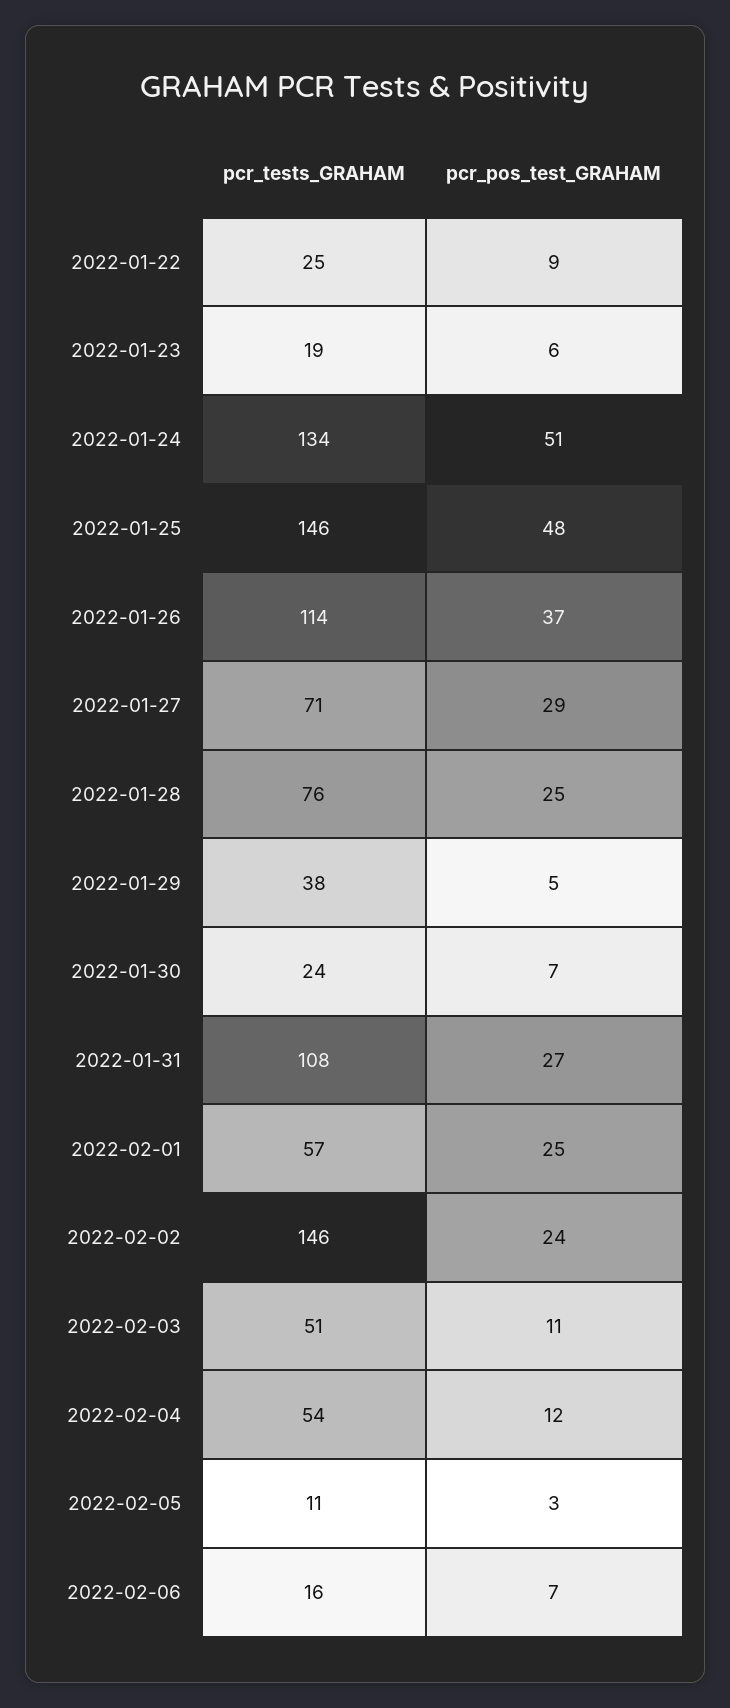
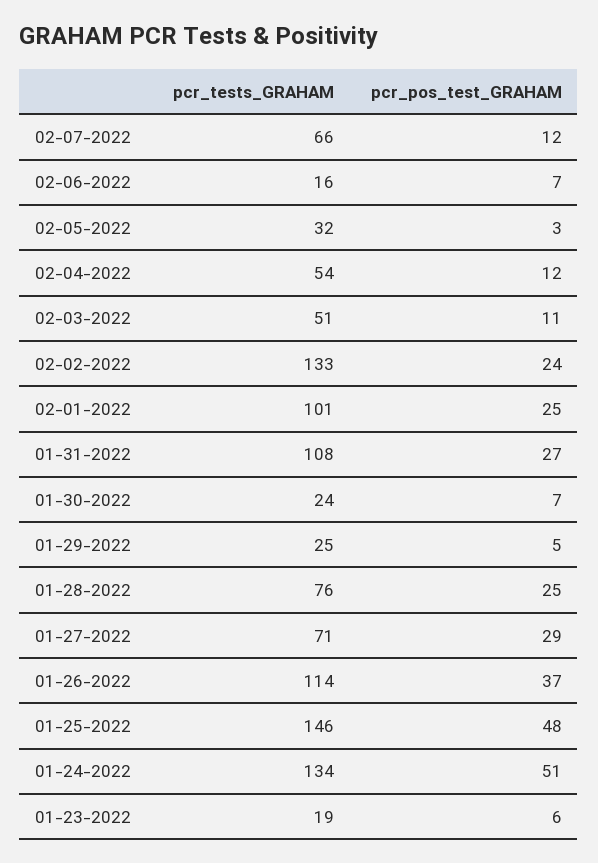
pcr_tests_GRAHAM, 2022-01-22: 25 -> none
pcr_pos_test_GRAHAM, 2022-01-22: 9 -> none
pcr_tests_GRAHAM, 2022-01-29: 38 -> 25
pcr_tests_GRAHAM, 2022-02-01: 57 -> 101
pcr_tests_GRAHAM, 2022-02-02: 146 -> 133
pcr_tests_GRAHAM, 2022-02-05: 11 -> 32
pcr_tests_GRAHAM, 02-07-2022: none -> 66
pcr_pos_test_GRAHAM, 02-07-2022: none -> 12

